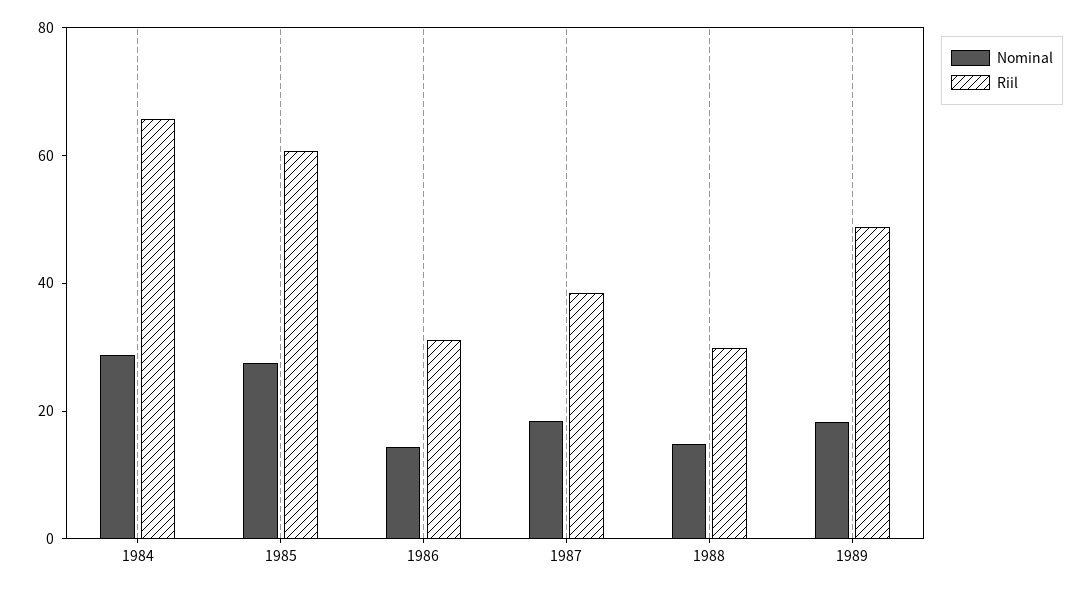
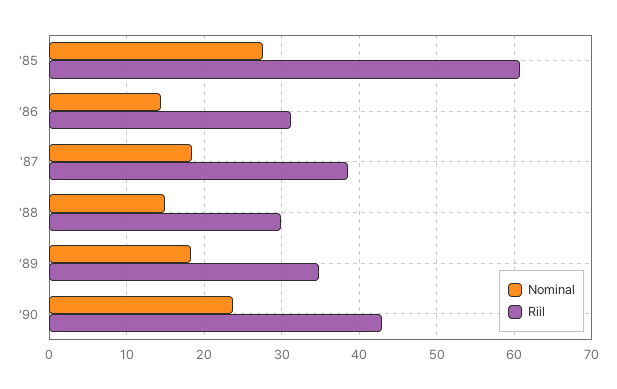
Nominal, 1984: 30 -> none
Riil, 1984: 65 -> none
Riil, 1989: 50 -> 35
Nominal, '90: none -> 24
Riil, '90: none -> 43

